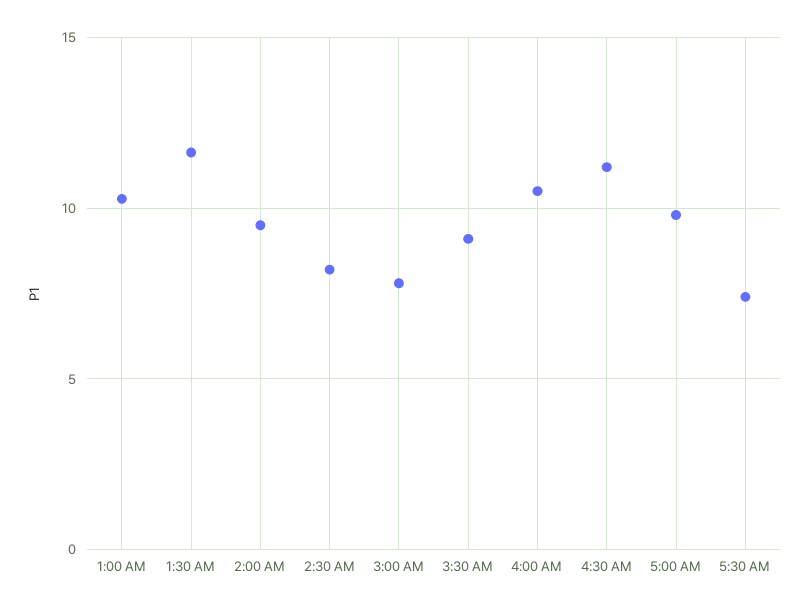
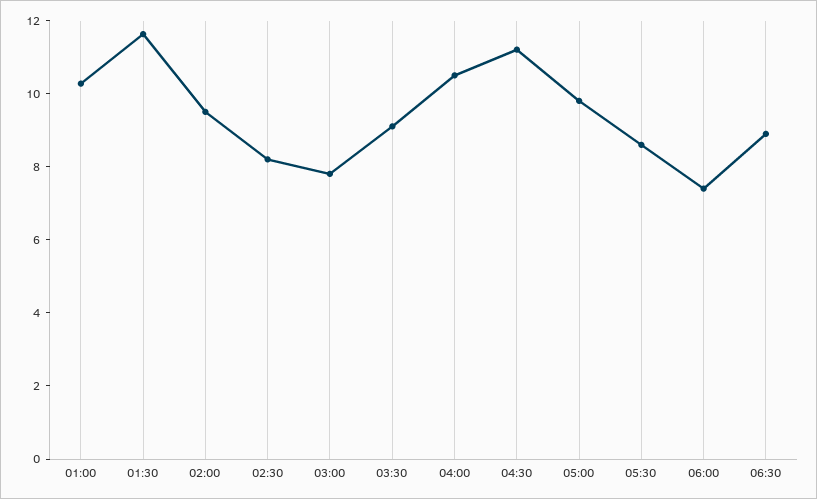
5:30 AM: 7.5 -> 8.5
06:00: none -> 7.5
06:30: none -> 9

